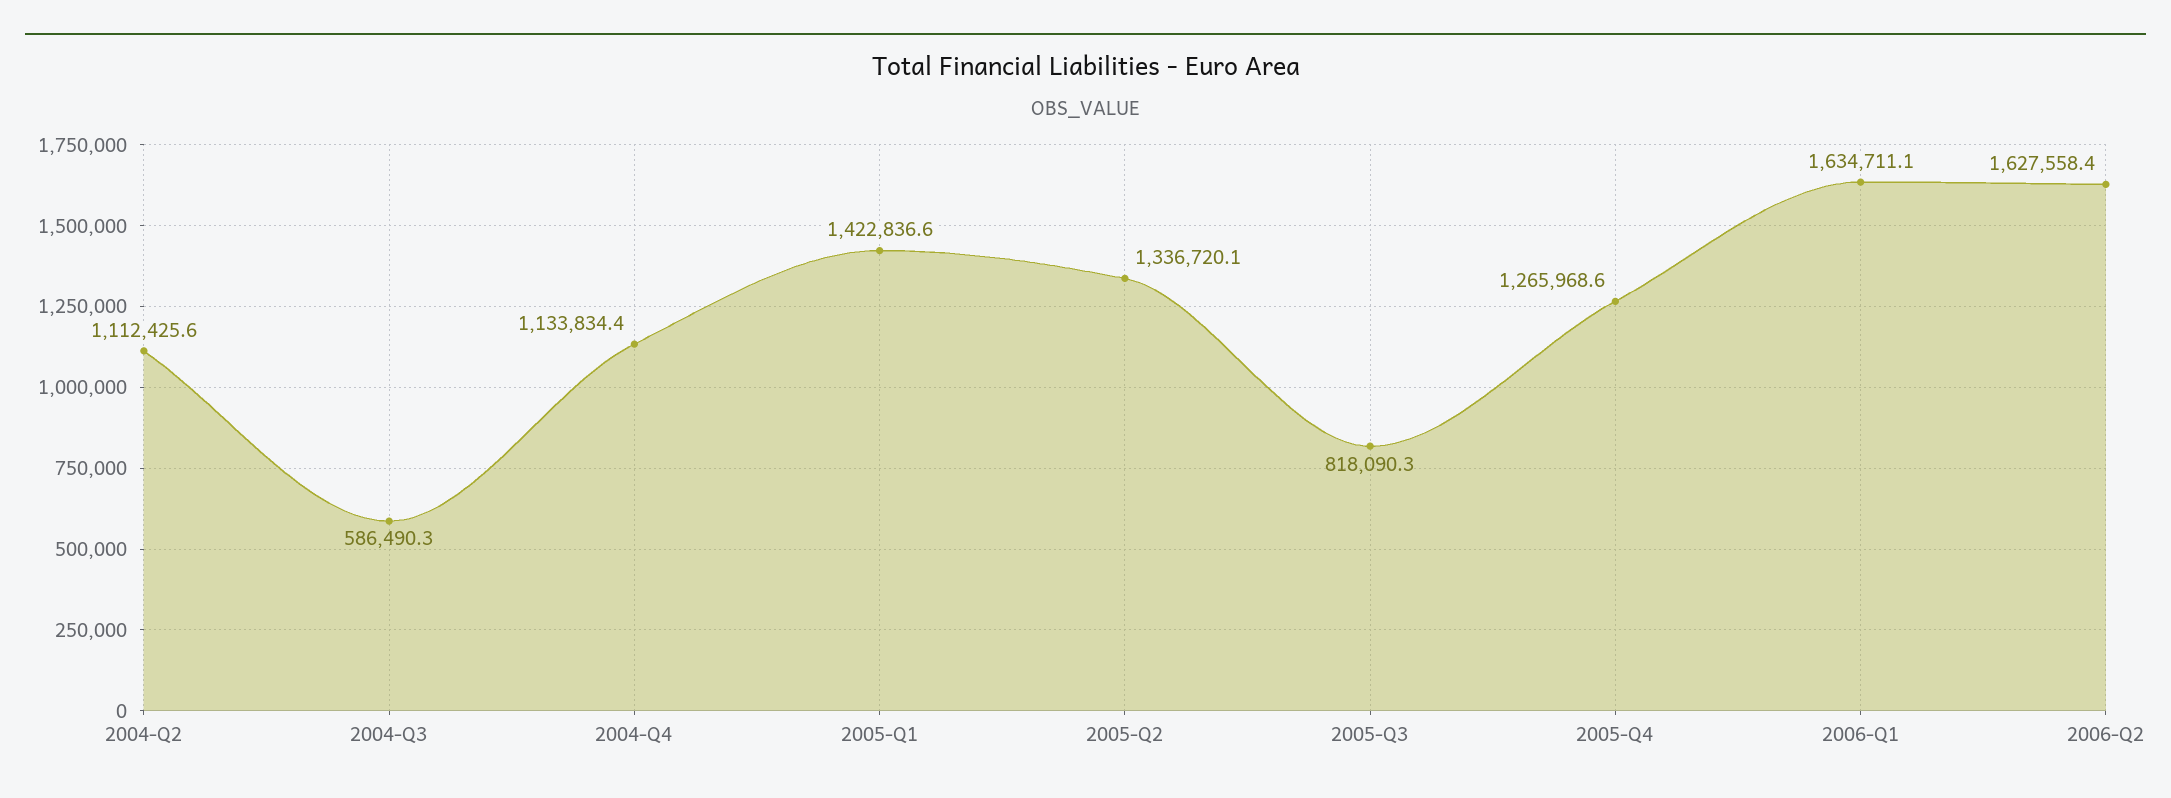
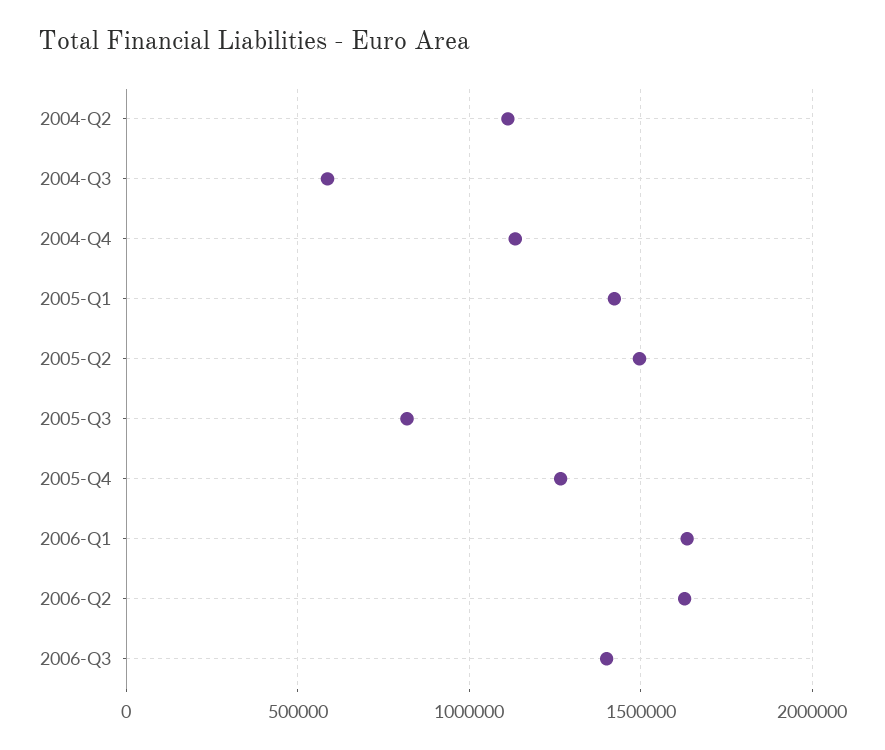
2005-Q2: 1336720.1 -> 1500000
2006-Q3: none -> 1400000

